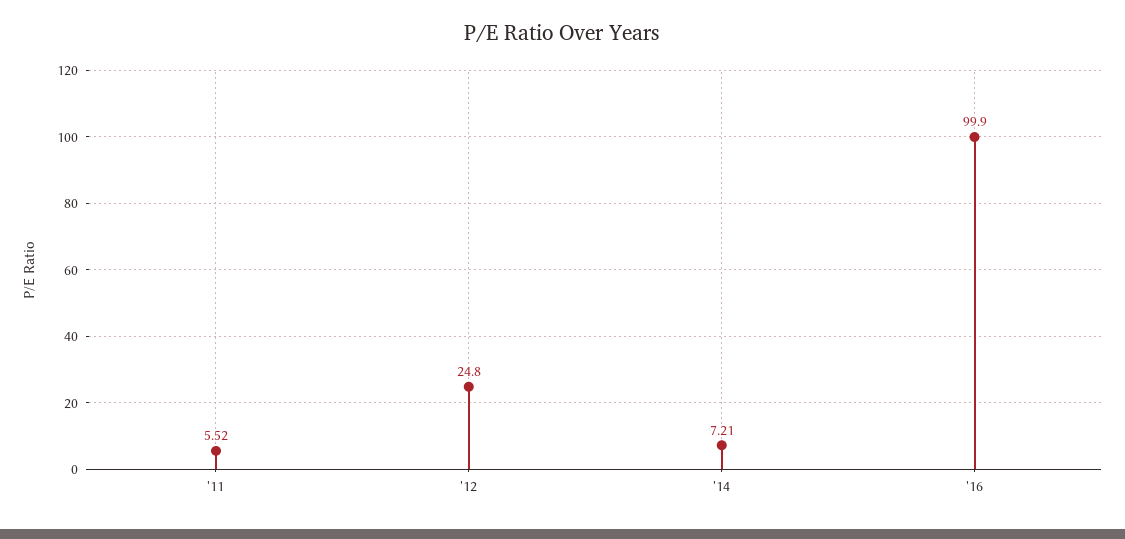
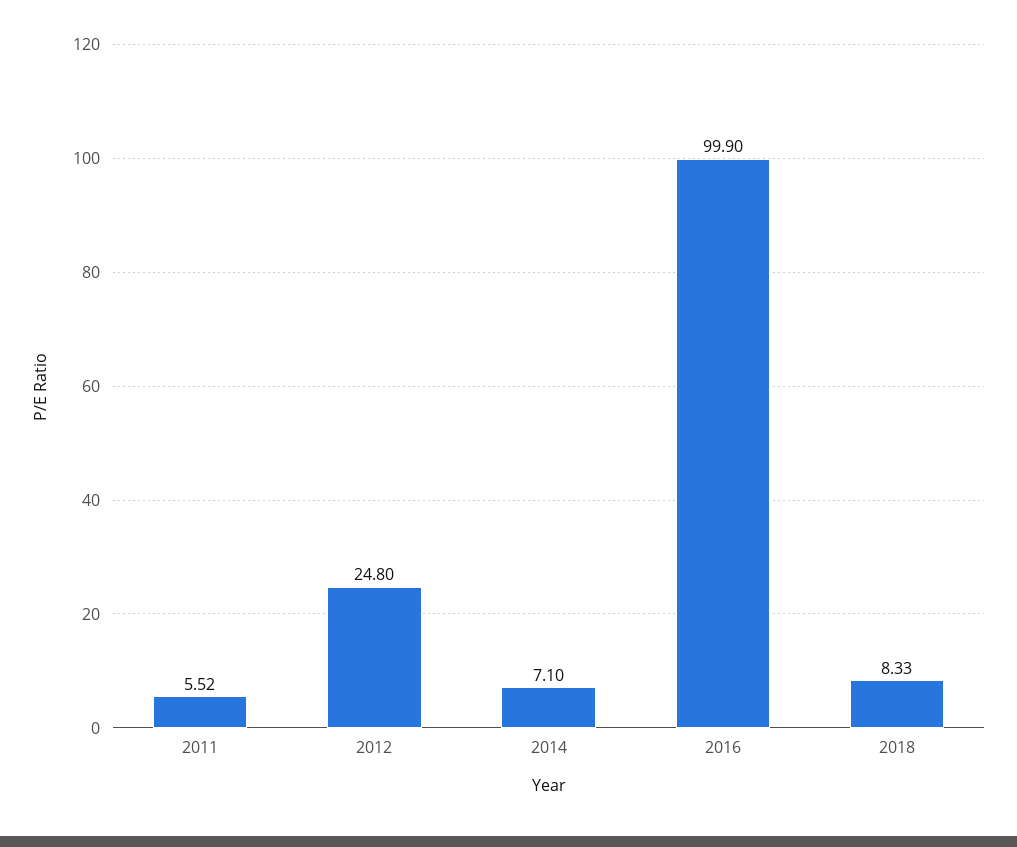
'14: 7.21 -> 7.1
2018: none -> 8.33

